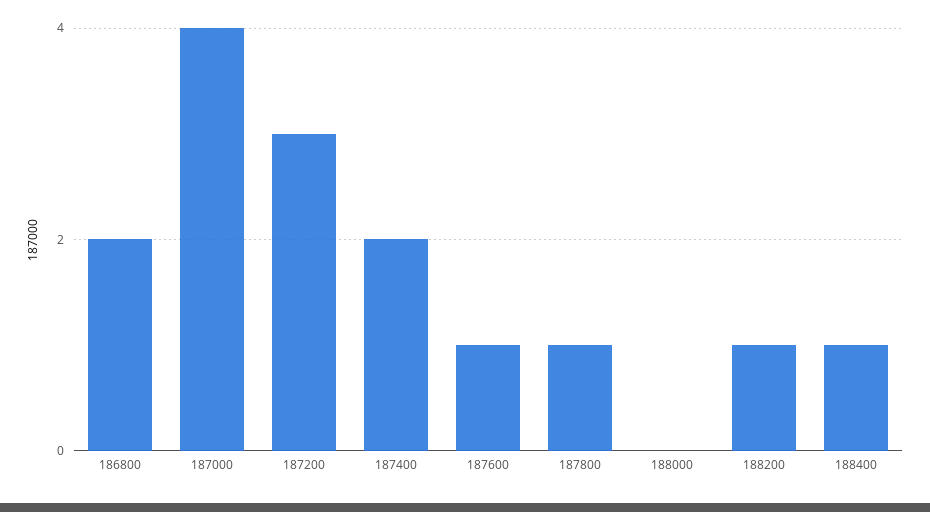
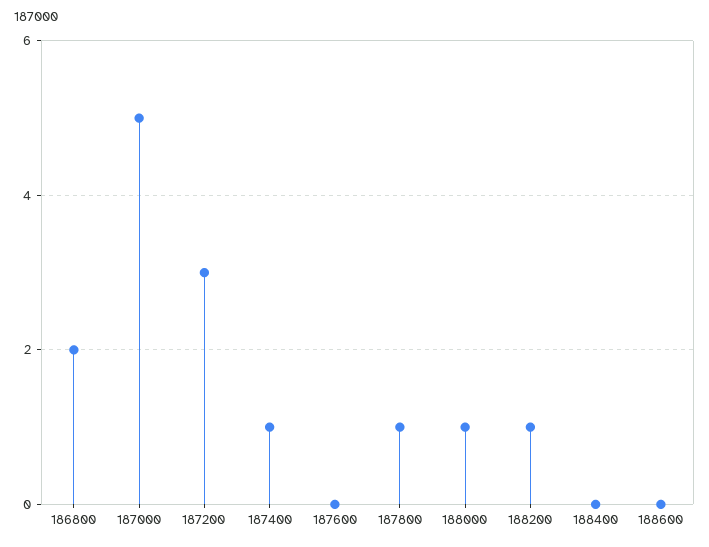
187000: 4 -> 5
187400: 2 -> 1
187600: 1 -> 0
188000: 0 -> 1
188400: 1 -> 0
188600: none -> 0

